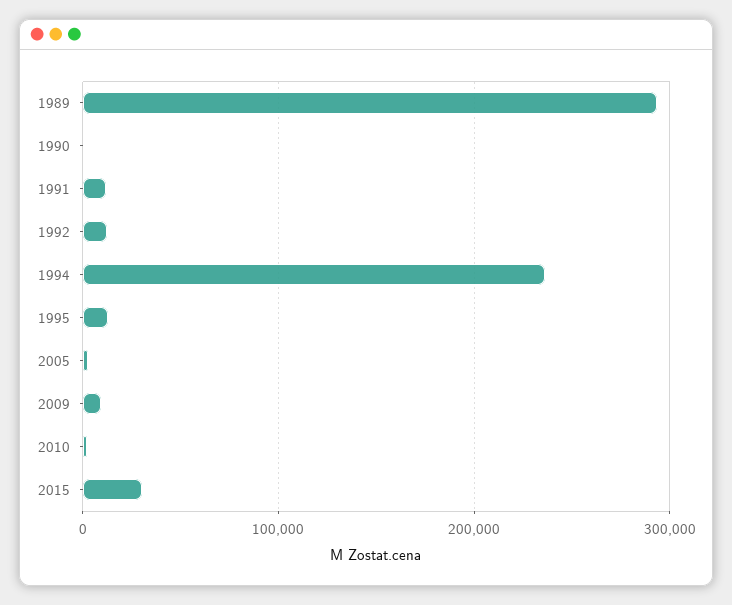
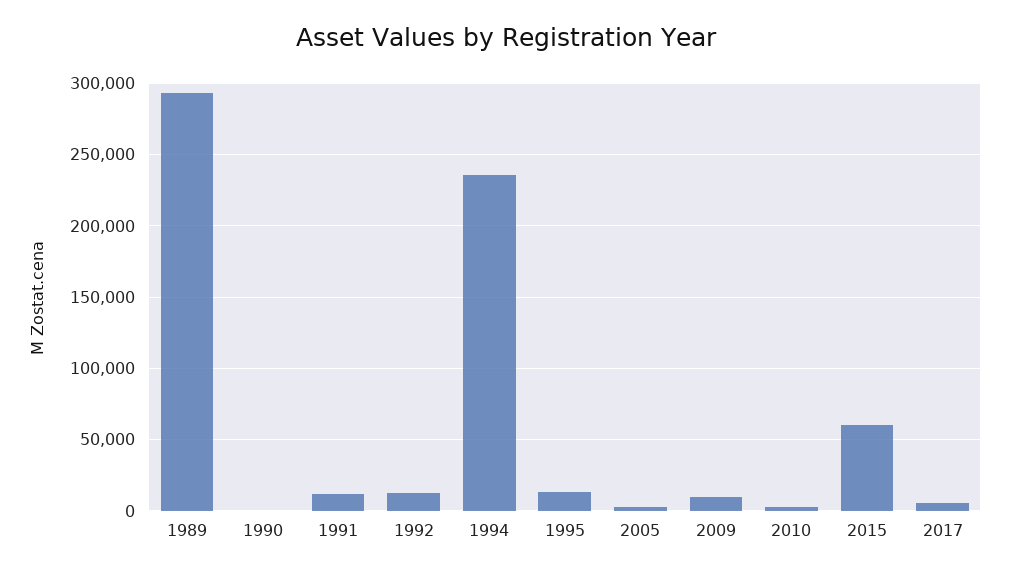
2015: 30000 -> 60000
2017: none -> 5000

